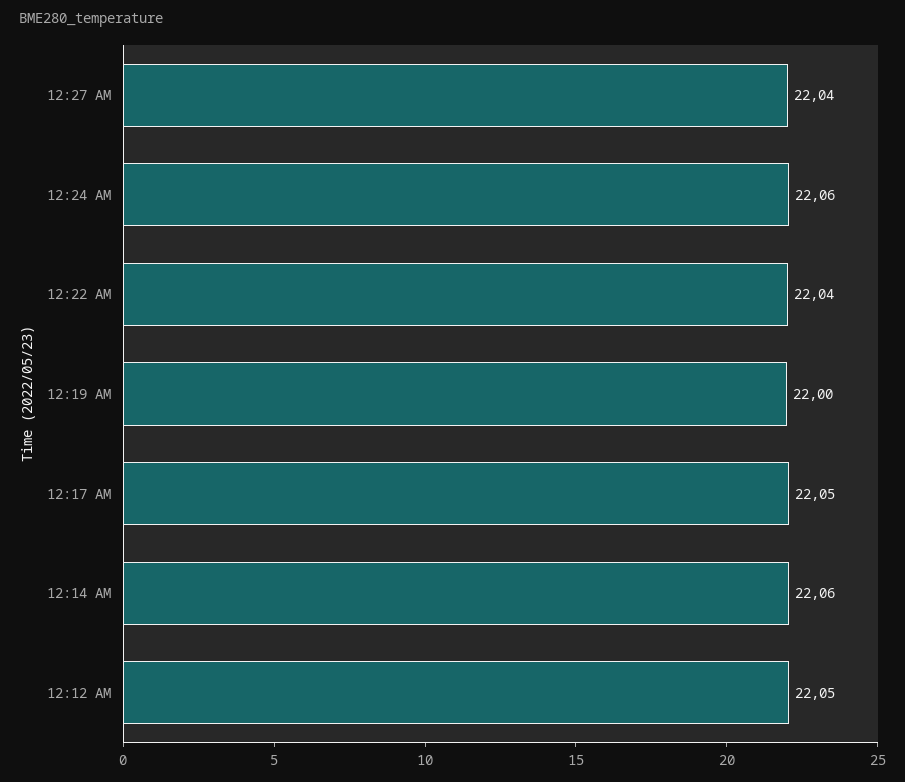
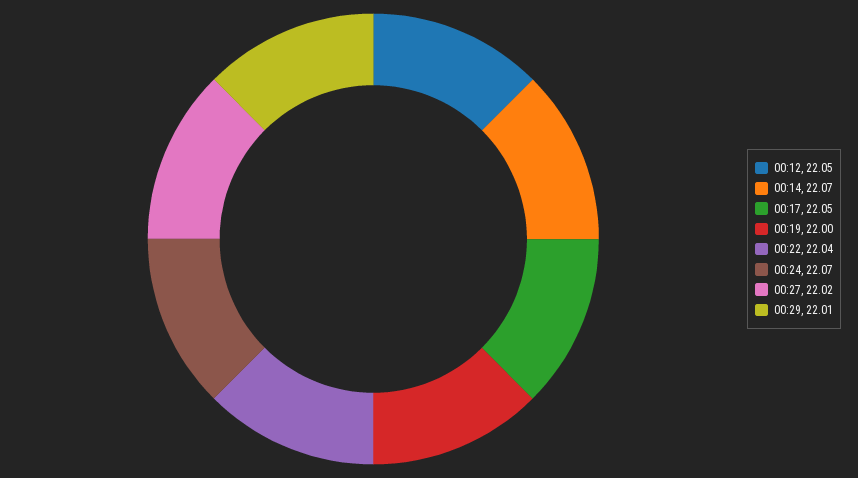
12:27 AM: 22.04 -> 22.02
12:24 AM: 22.06 -> 22.07
12:14 AM: 22.06 -> 22.07
00:29: none -> 22.01

